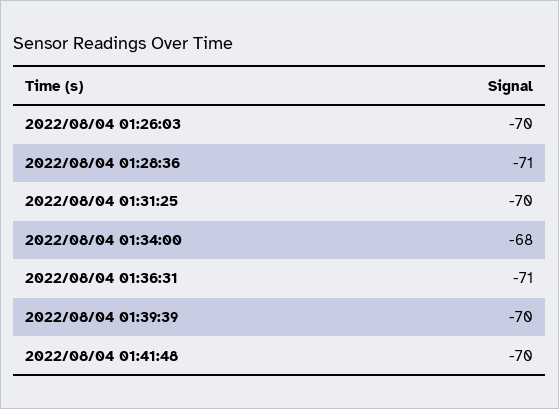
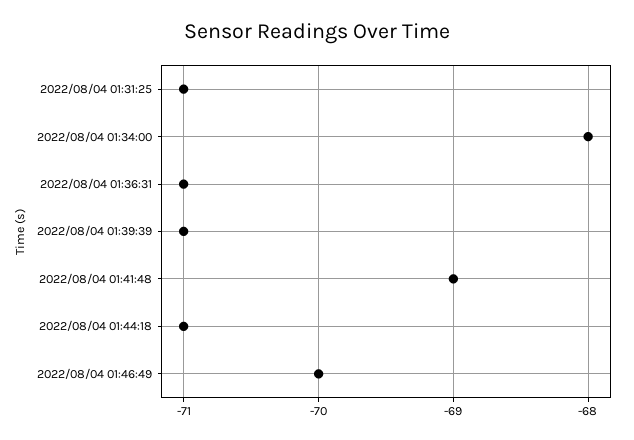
2022/08/04 01:26:03: -70 -> none
2022/08/04 01:28:36: -71 -> none
2022/08/04 01:31:25: -70 -> -71
2022/08/04 01:39:39: -70 -> -71
2022/08/04 01:41:48: -70 -> -69
2022/08/04 01:44:18: none -> -71
2022/08/04 01:46:49: none -> -70

